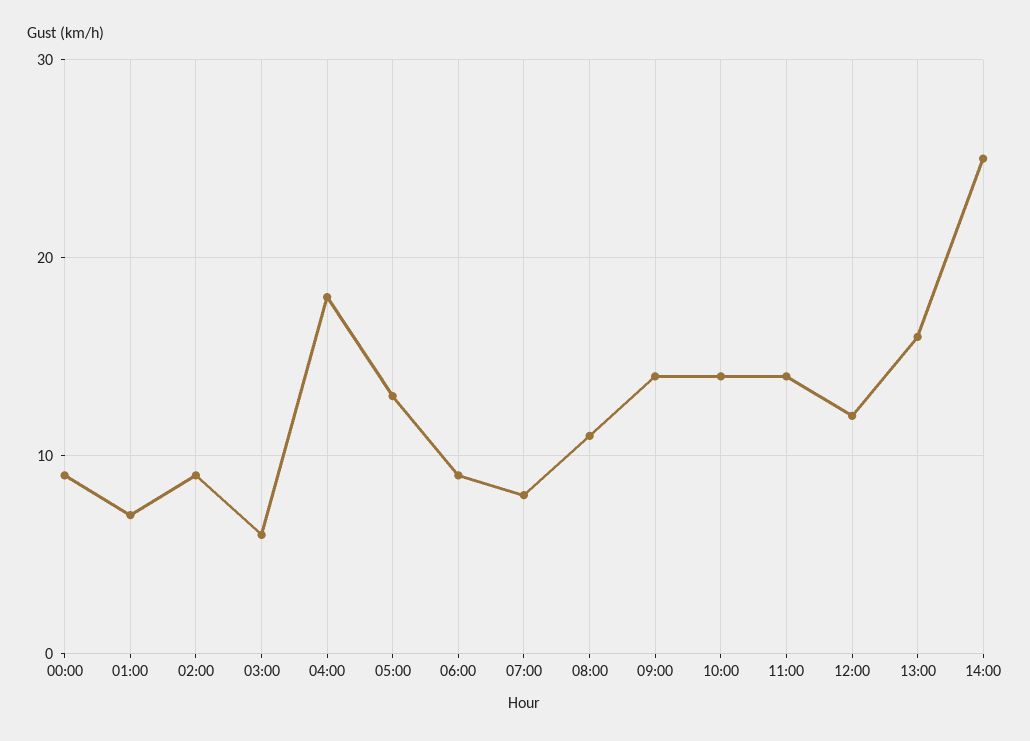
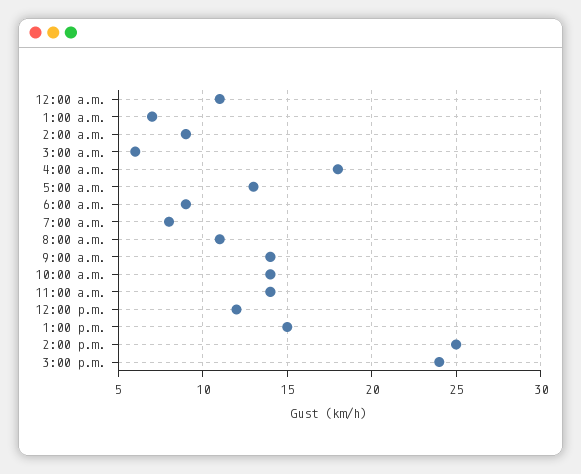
00:00: 9 -> 11
13:00: 16 -> 15
3:00 p.m.: none -> 24

